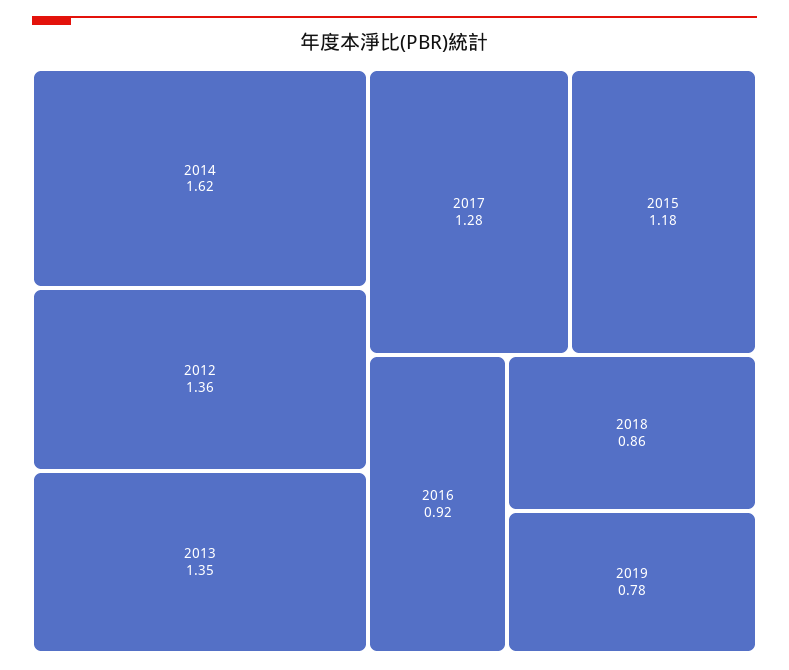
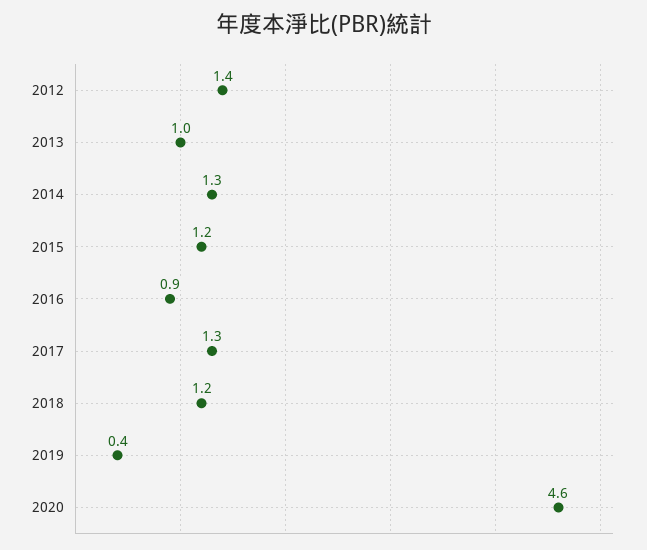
2014: 1.62 -> 1.3
2013: 1.35 -> 1
2018: 0.86 -> 1.2
2019: 0.78 -> 0.4
2020: none -> 4.6

